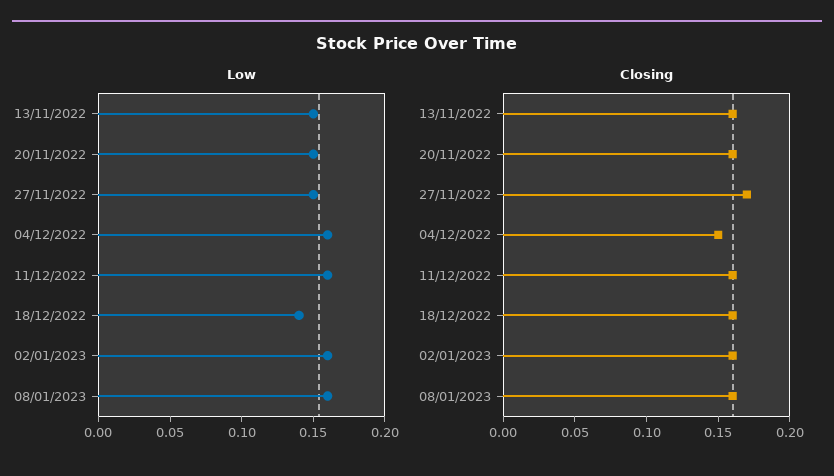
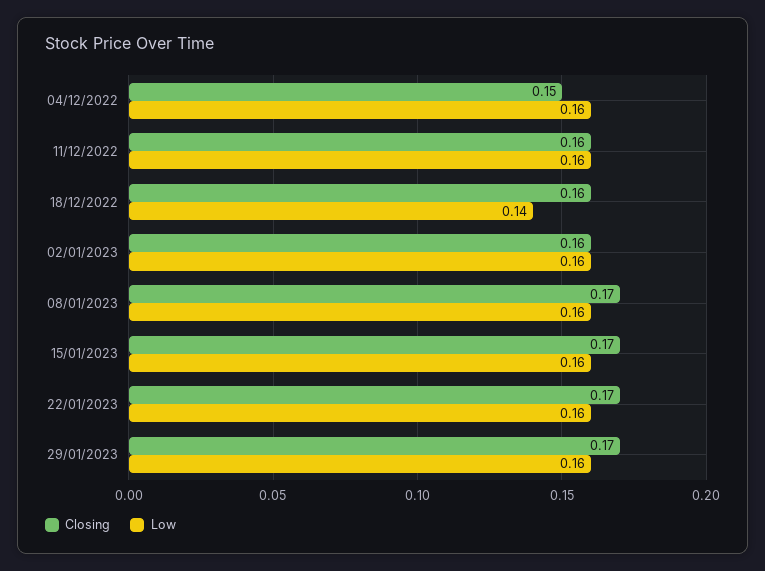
Low, 13/11/2022: 0.15 -> none
Low, 20/11/2022: 0.15 -> none
Low, 27/11/2022: 0.15 -> none
Closing, 13/11/2022: 0.16 -> none
Closing, 20/11/2022: 0.16 -> none
Closing, 27/11/2022: 0.17 -> none
Closing, 08/01/2023: 0.16 -> 0.17
Closing, 15/01/2023: none -> 0.17
Low, 15/01/2023: none -> 0.16
Closing, 22/01/2023: none -> 0.17
Low, 22/01/2023: none -> 0.16
Closing, 29/01/2023: none -> 0.17
Low, 29/01/2023: none -> 0.16

